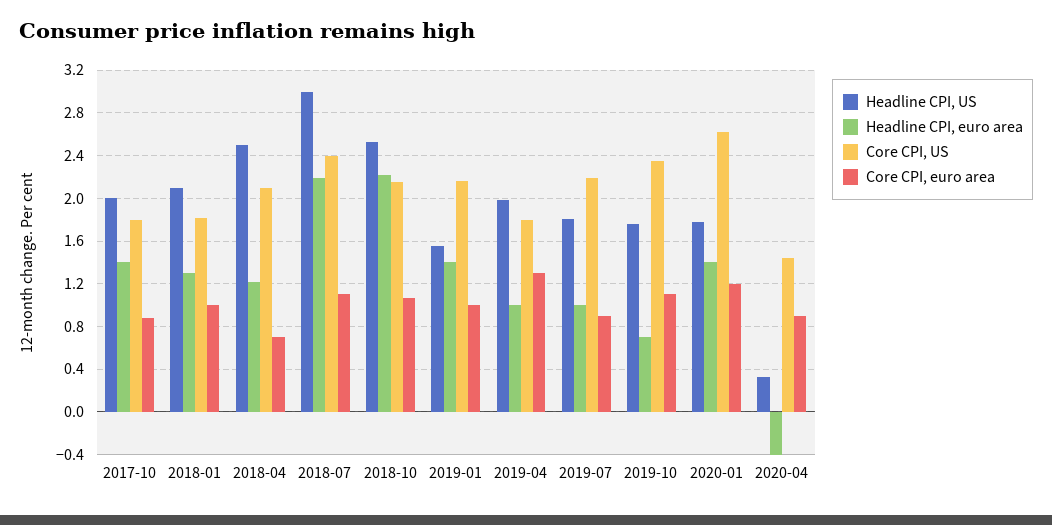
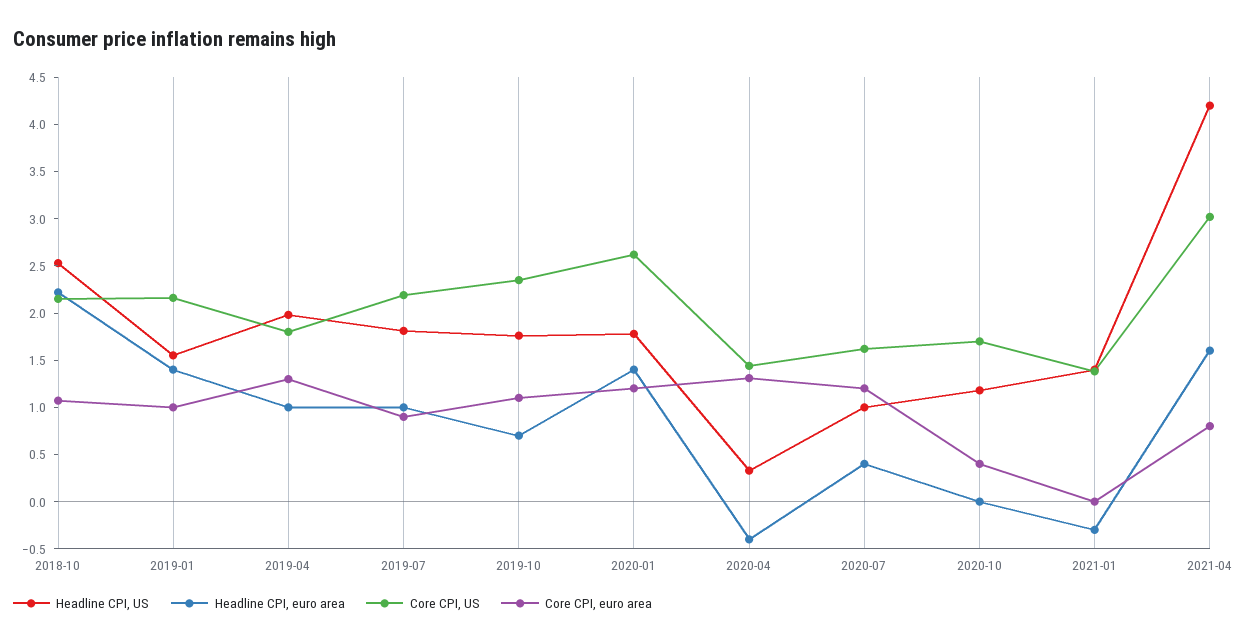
Headline CPI, US, 2017-10: 2 -> none
Headline CPI, euro area, 2017-10: 1.4 -> none
Core CPI, US, 2017-10: 1.8 -> none
Core CPI, euro area, 2017-10: 0.9 -> none
Headline CPI, US, 2018-01: 2.1 -> none
Headline CPI, euro area, 2018-01: 1.3 -> none
Core CPI, US, 2018-01: 1.8 -> none
Core CPI, euro area, 2018-01: 1 -> none
Headline CPI, US, 2018-04: 2.5 -> none
Headline CPI, euro area, 2018-04: 1.2 -> none
Core CPI, US, 2018-04: 2.1 -> none
Core CPI, euro area, 2018-04: 0.7 -> none
Headline CPI, US, 2018-07: 3 -> none
Headline CPI, euro area, 2018-07: 2.2 -> none
Core CPI, US, 2018-07: 2.4 -> none
Core CPI, euro area, 2018-07: 1.1 -> none
Core CPI, euro area, 2020-04: 0.9 -> 1.3
Headline CPI, US, 2020-07: none -> 1
Headline CPI, euro area, 2020-07: none -> 0.4
Core CPI, US, 2020-07: none -> 1.6
Core CPI, euro area, 2020-07: none -> 1.2
Headline CPI, US, 2020-10: none -> 1.2
Headline CPI, euro area, 2020-10: none -> 0
Core CPI, US, 2020-10: none -> 1.7
Core CPI, euro area, 2020-10: none -> 0.4
Headline CPI, US, 2021-01: none -> 1.4
Headline CPI, euro area, 2021-01: none -> -0.3
Core CPI, US, 2021-01: none -> 1.4
Core CPI, euro area, 2021-01: none -> 0
Headline CPI, US, 2021-04: none -> 4.2
Headline CPI, euro area, 2021-04: none -> 1.6
Core CPI, US, 2021-04: none -> 3
Core CPI, euro area, 2021-04: none -> 0.8

